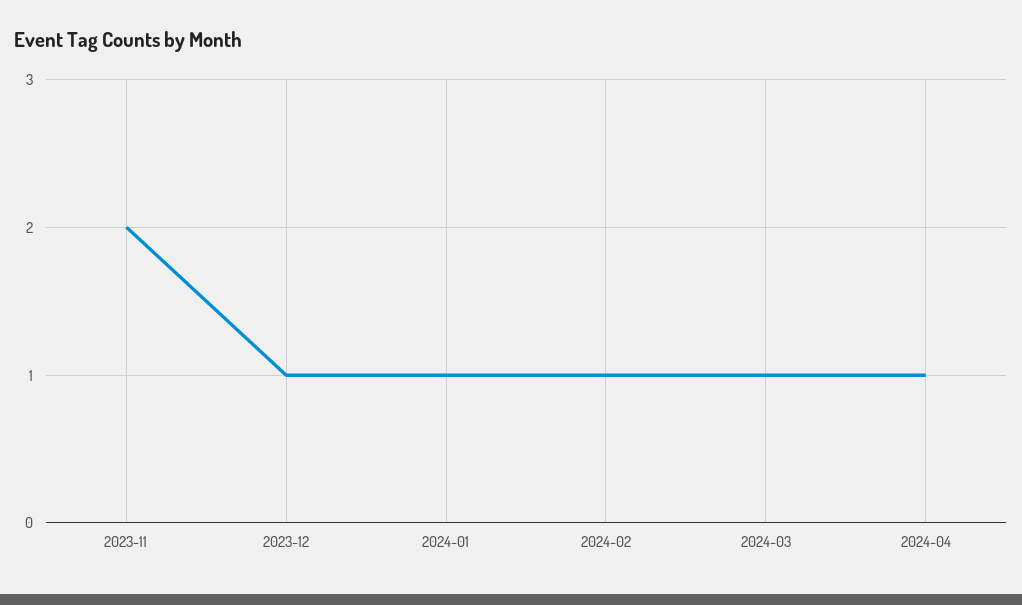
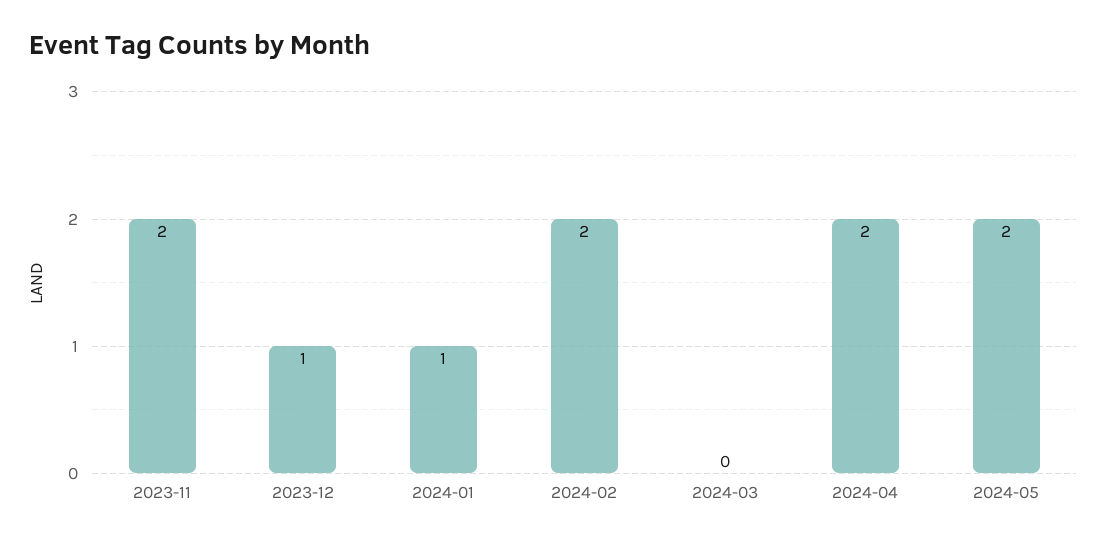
2024-02: 1 -> 2
2024-03: 1 -> 0
2024-04: 1 -> 2
2024-05: none -> 2

